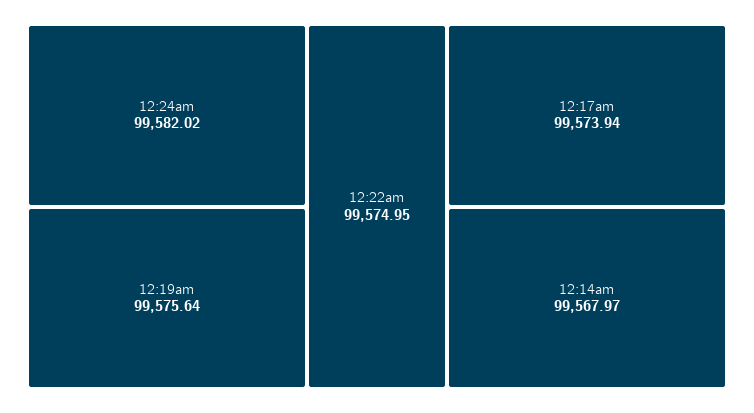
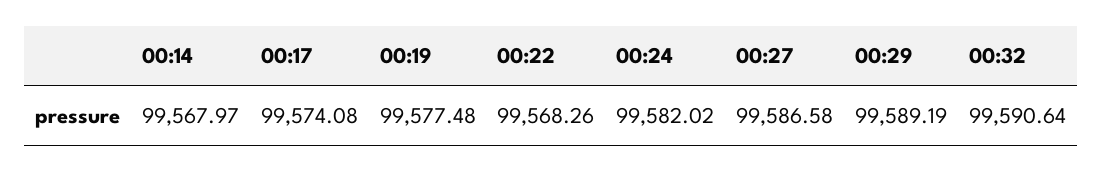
12:19am: 99575.64 -> 99577.48
12:22am: 99574.95 -> 99568.26
12:17am: 99573.94 -> 99574.08
00:27: none -> 99586.58
00:29: none -> 99589.19
00:32: none -> 99590.64

